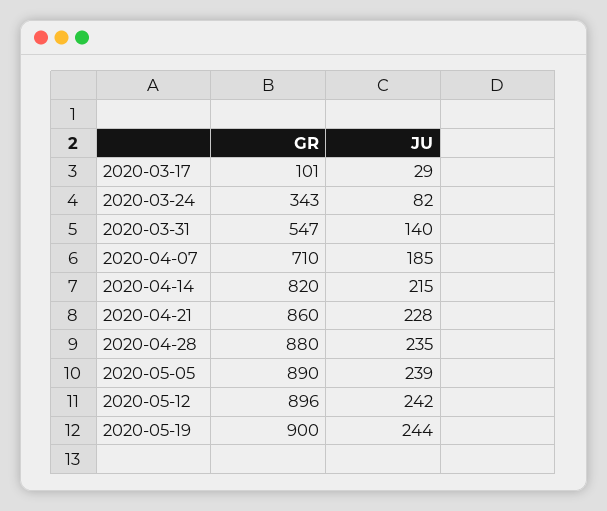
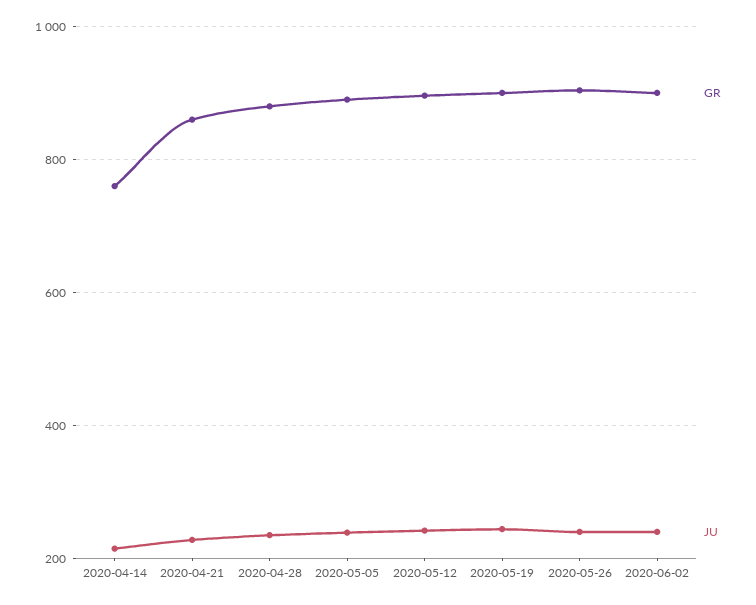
GR, 2020-03-17: 101 -> none
JU, 2020-03-17: 29 -> none
GR, 2020-03-24: 343 -> none
JU, 2020-03-24: 82 -> none
GR, 2020-03-31: 547 -> none
JU, 2020-03-31: 140 -> none
GR, 2020-04-07: 710 -> none
JU, 2020-04-07: 185 -> none
GR, 2020-04-14: 820 -> 760
GR, 2020-05-26: none -> 900
JU, 2020-05-26: none -> 240
GR, 2020-06-02: none -> 900
JU, 2020-06-02: none -> 240

